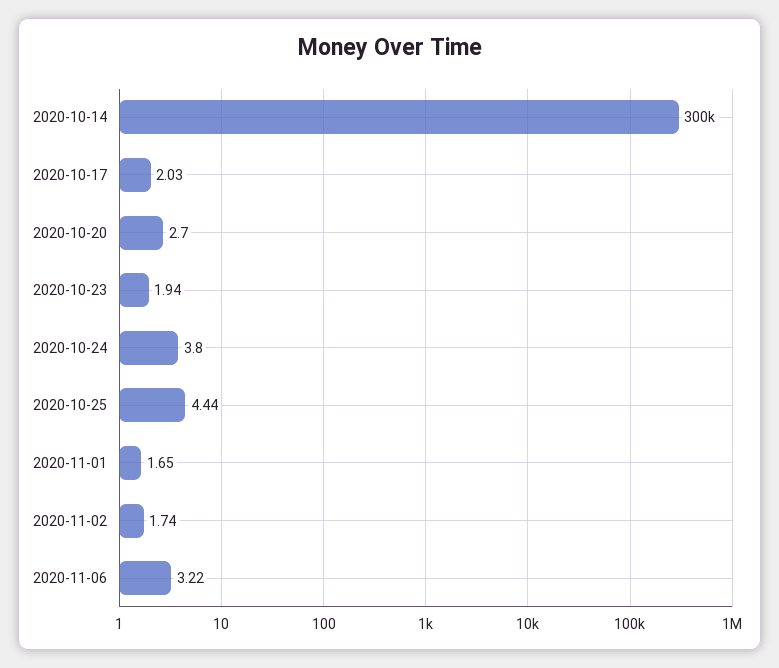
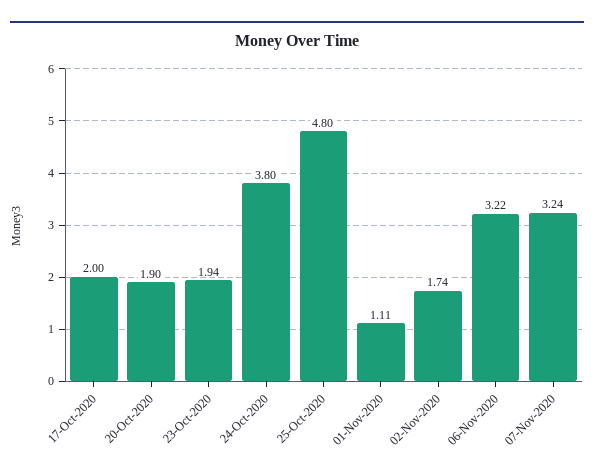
2020-10-14: 300000 -> none
2020-10-17: 2.03 -> 2
2020-10-20: 2.7 -> 1.9
2020-10-25: 4.44 -> 4.8
2020-11-01: 1.65 -> 1.11
07-Nov-2020: none -> 3.24

